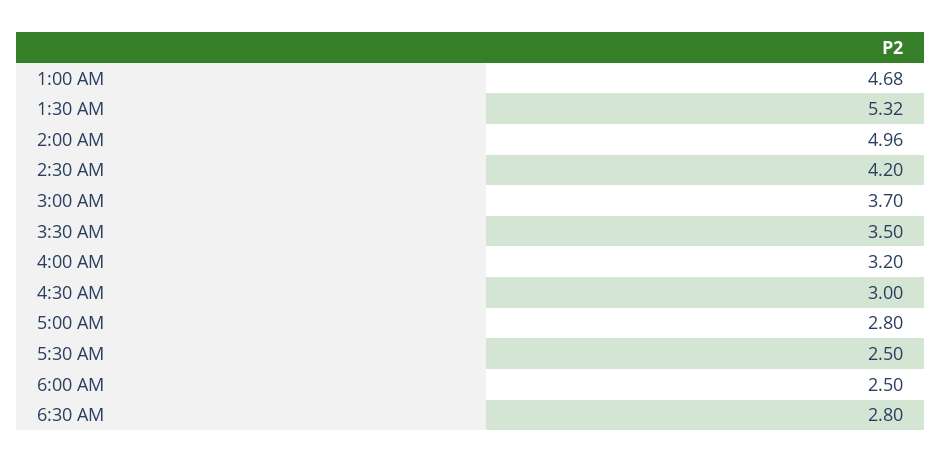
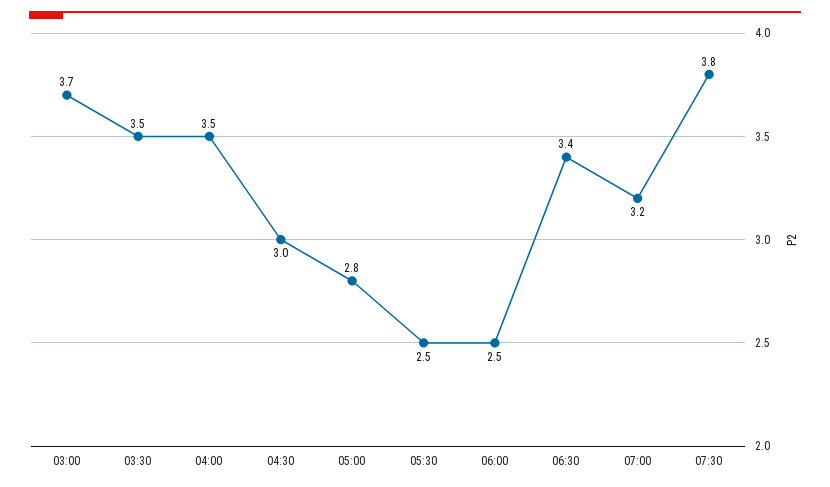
1:00 AM: 4.68 -> none
1:30 AM: 5.32 -> none
2:00 AM: 4.96 -> none
2:30 AM: 4.2 -> none
4:00 AM: 3.2 -> 3.5
6:30 AM: 2.8 -> 3.4
07:00: none -> 3.2
07:30: none -> 3.8

